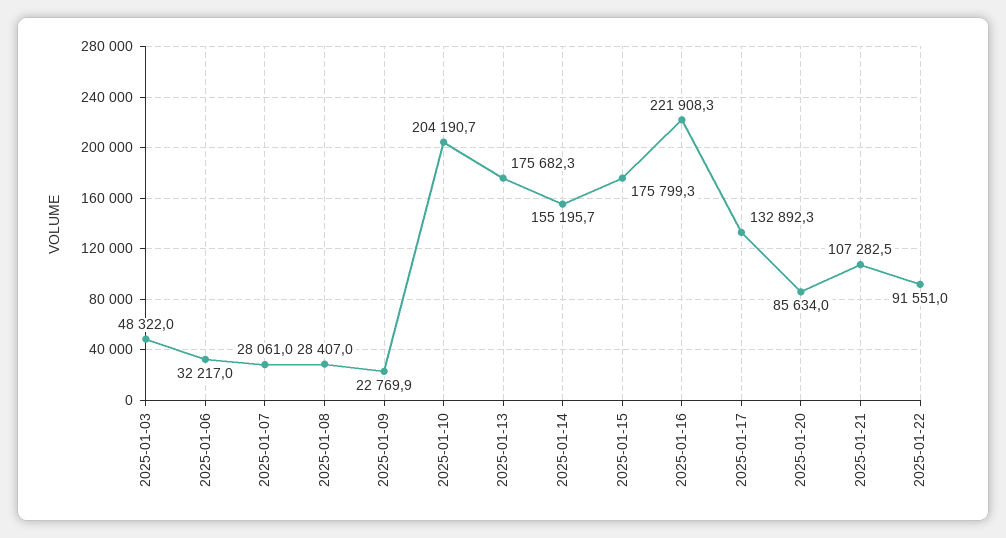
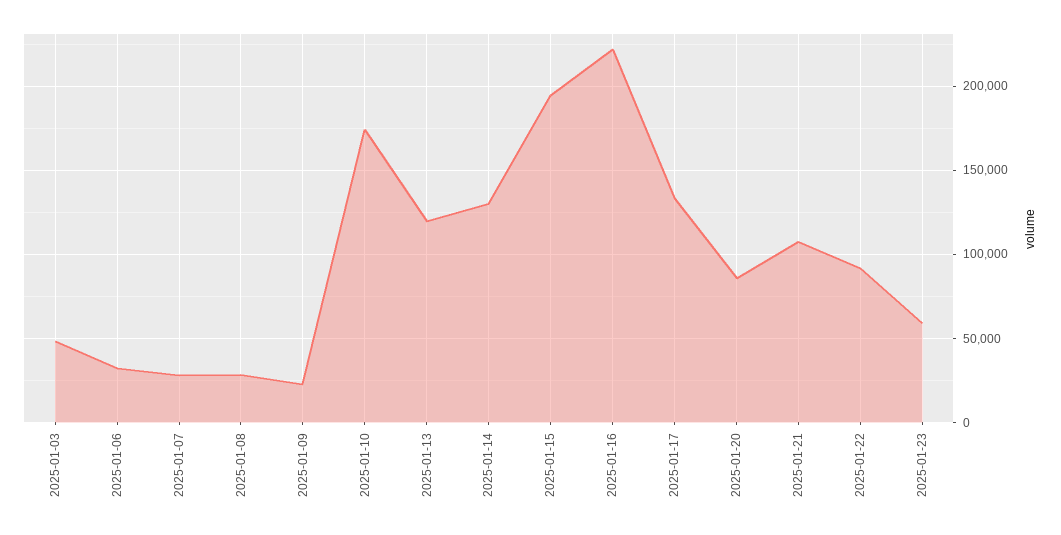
2025-01-10: 204190.7 -> 175000
2025-01-13: 175682.3 -> 120000
2025-01-14: 155195.7 -> 130000
2025-01-15: 175799.3 -> 195000
2025-01-23: none -> 60000

